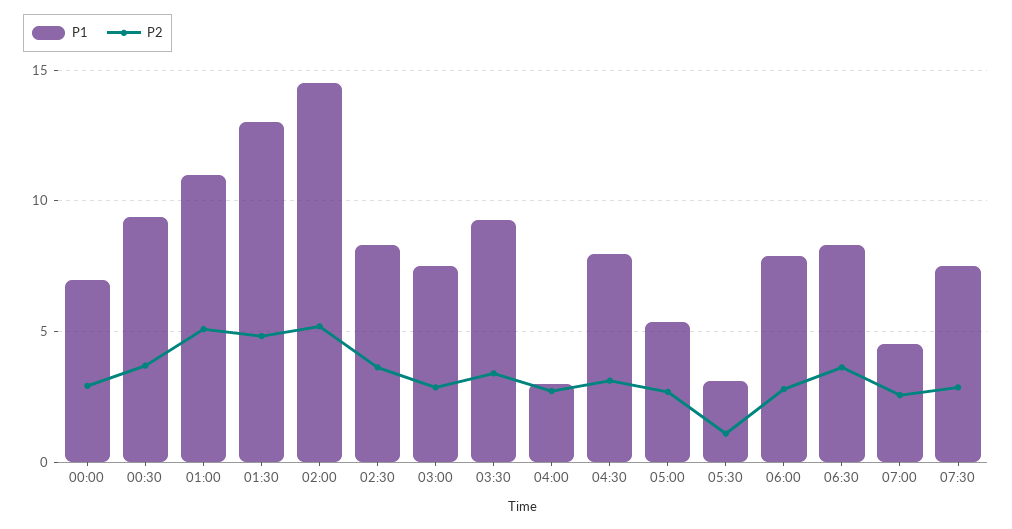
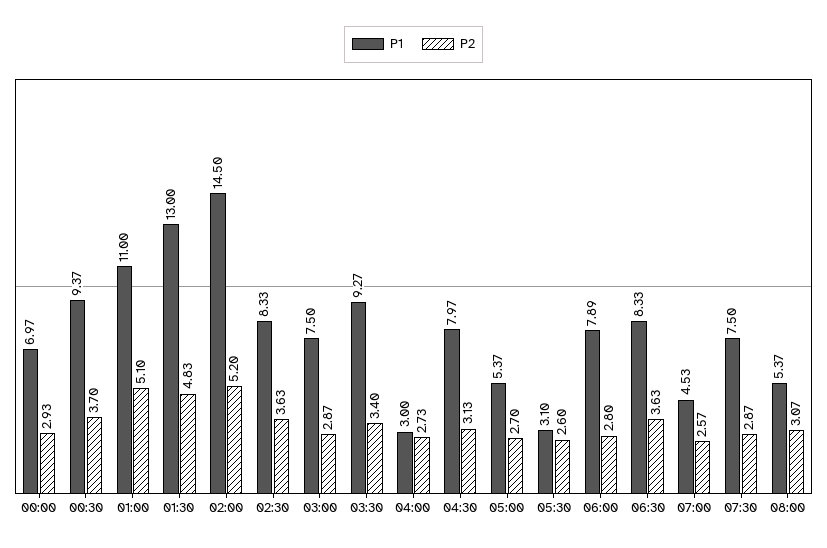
P2, 05:30: 1 -> 2.6
P1, 08:00: none -> 5.37
P2, 08:00: none -> 3.07

